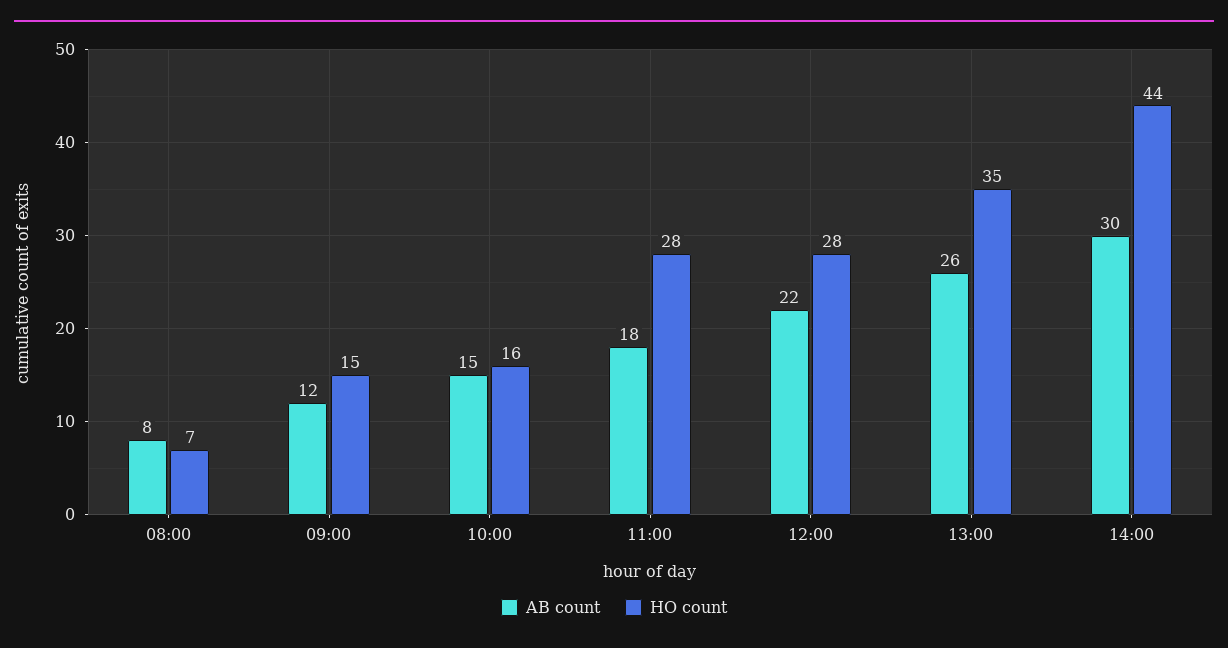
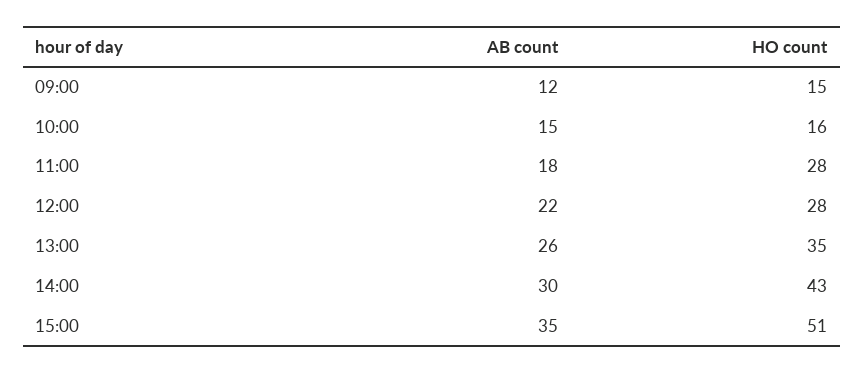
AB count, 08:00: 8 -> none
HO count, 08:00: 7 -> none
HO count, 14:00: 44 -> 43
AB count, 15:00: none -> 35
HO count, 15:00: none -> 51

